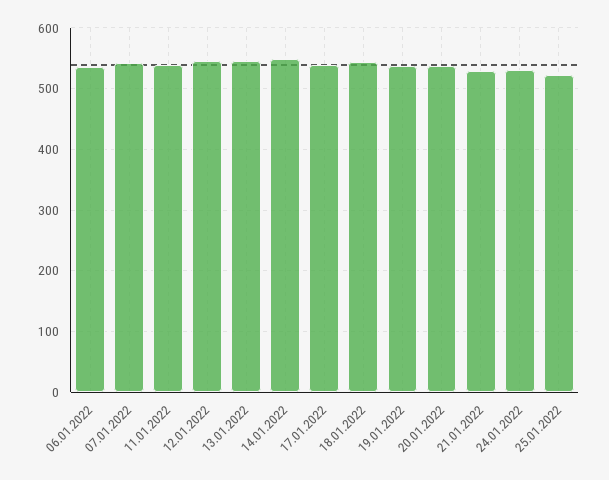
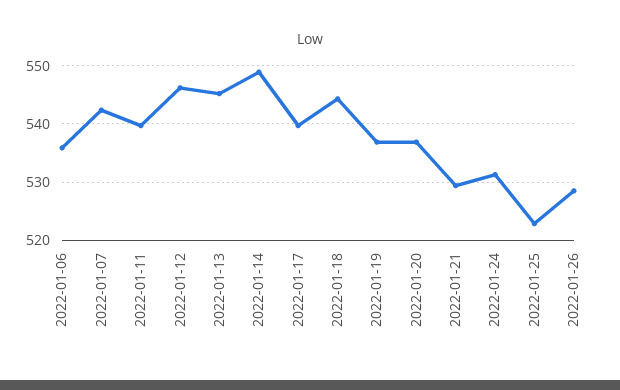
2022-01-26: none -> 528

